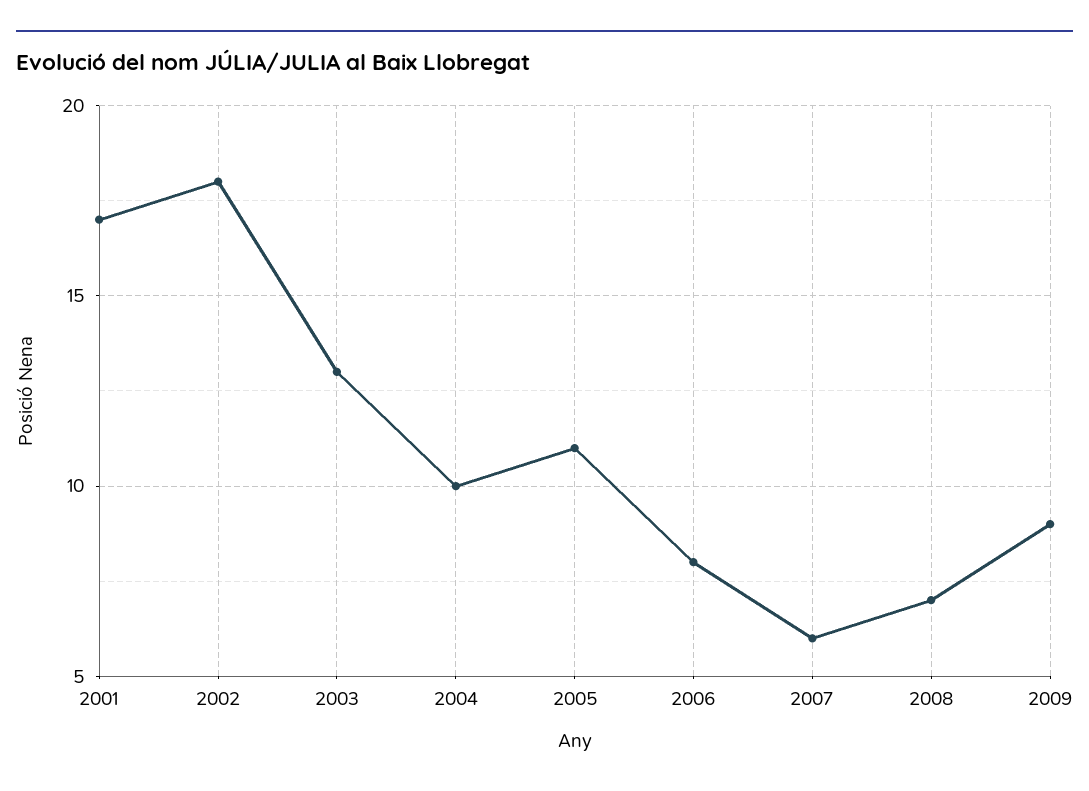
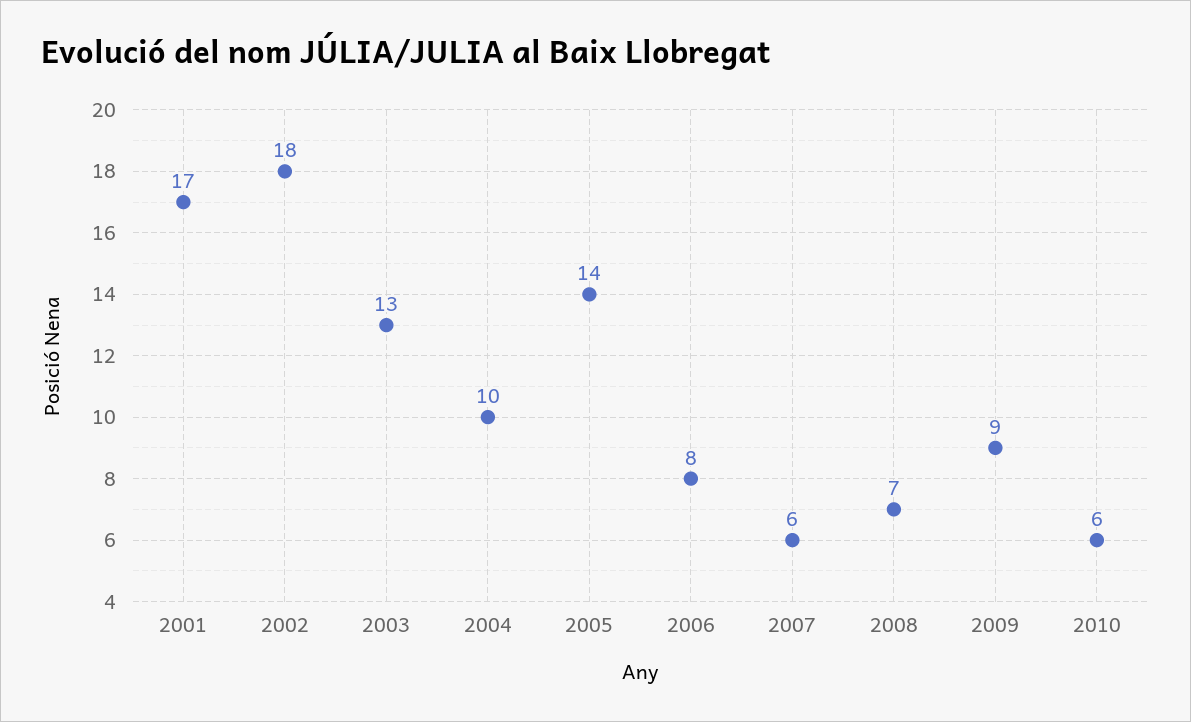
2005: 11 -> 14
2010: none -> 6

